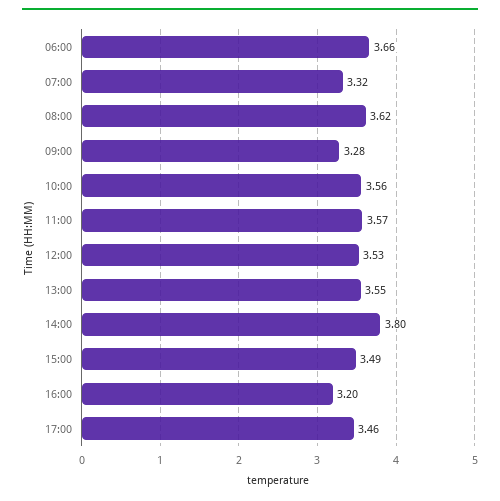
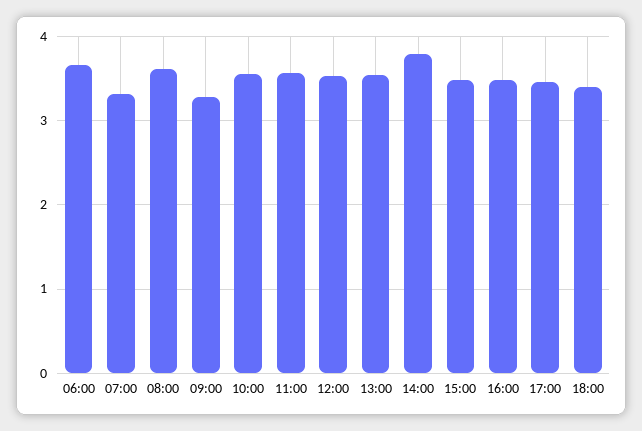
16:00: 3.2 -> 3.5
18:00: none -> 3.4

